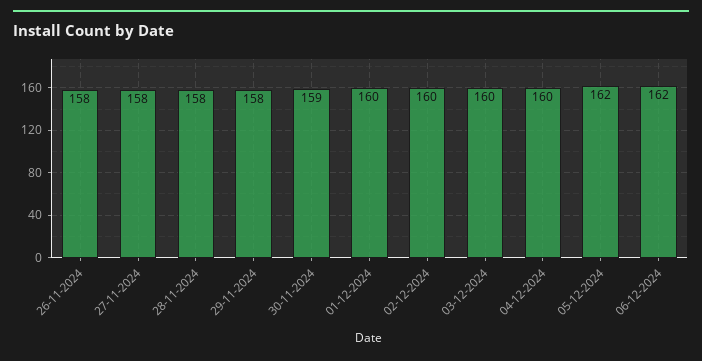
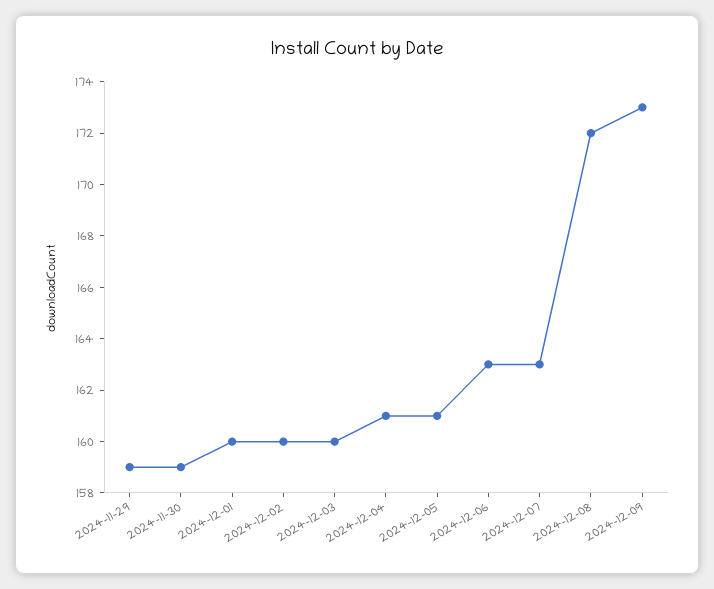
26-11-2024: 158 -> none
27-11-2024: 158 -> none
28-11-2024: 158 -> none
29-11-2024: 158 -> 159
04-12-2024: 160 -> 161
05-12-2024: 162 -> 161
06-12-2024: 162 -> 163
2024-12-07: none -> 163
2024-12-08: none -> 172
2024-12-09: none -> 173

